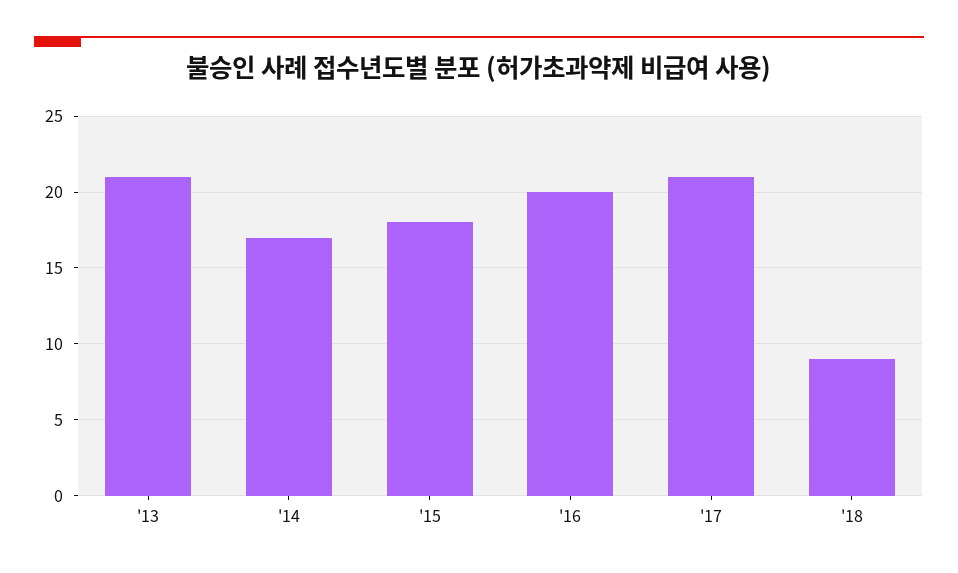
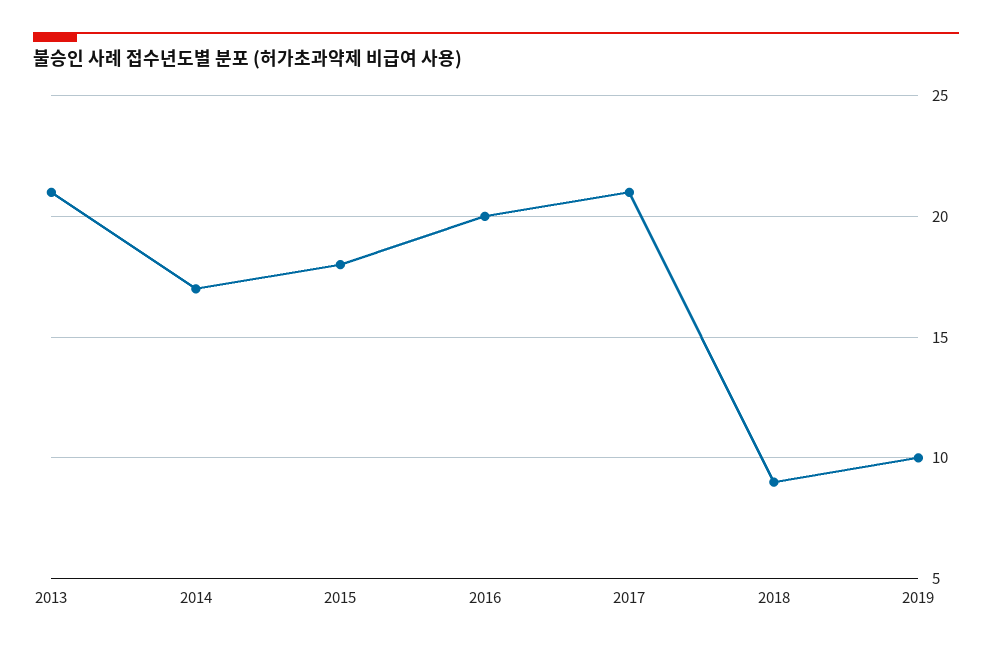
2019: none -> 10

